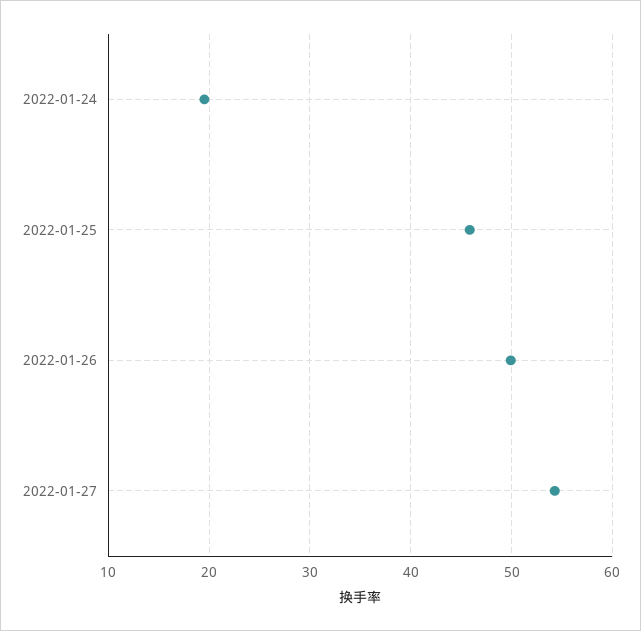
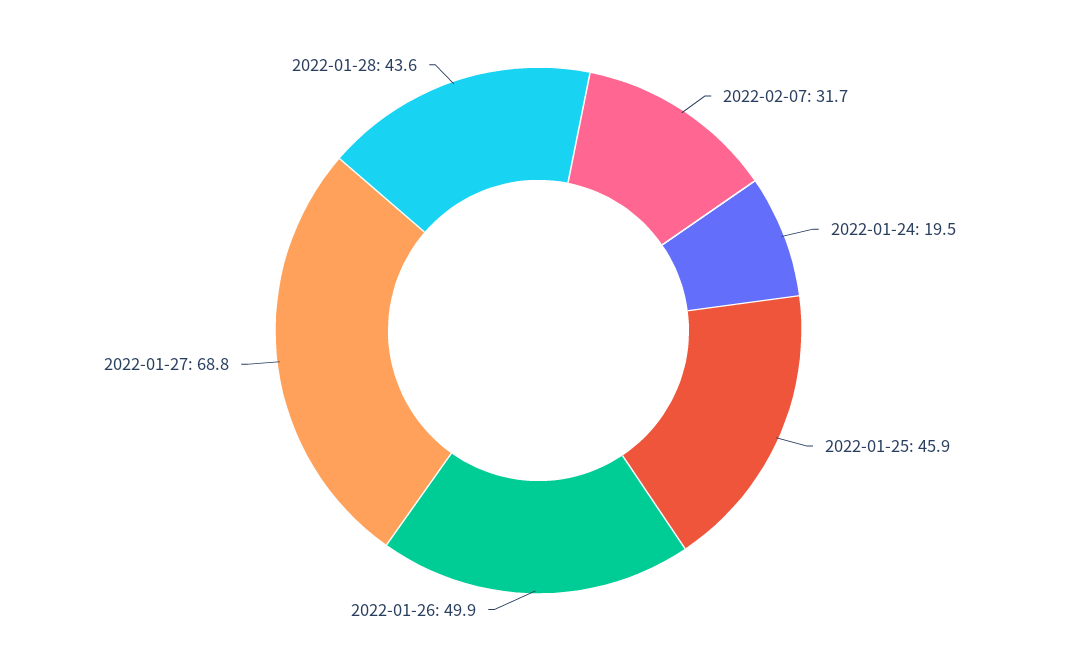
2022-01-27: 54 -> 68.8
2022-02-07: none -> 31.7
2022-01-28: none -> 43.6

